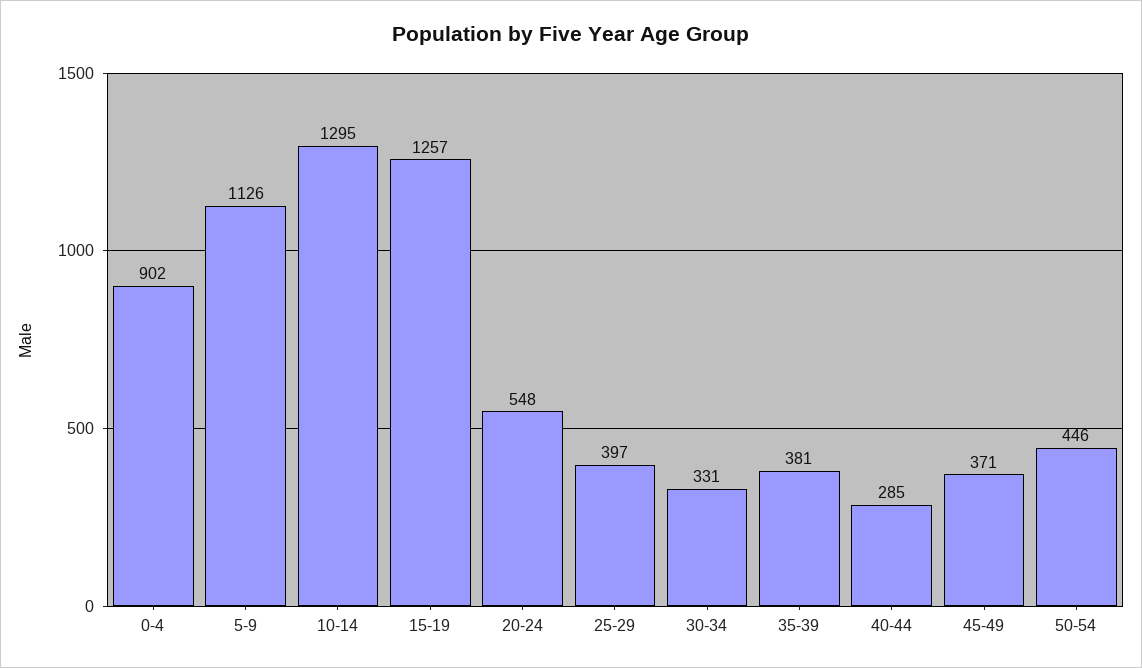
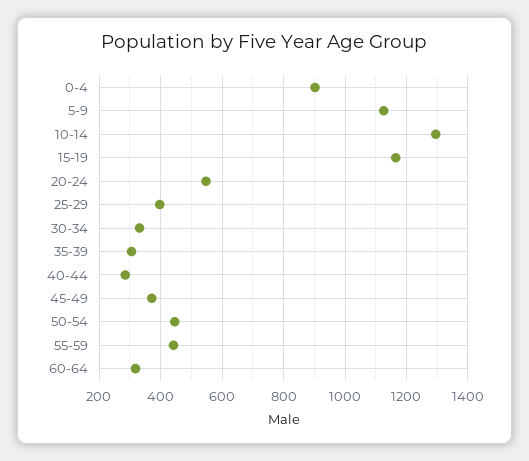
15-19: 1257 -> 1160
35-39: 381 -> 300
55-59: none -> 440
60-64: none -> 320

